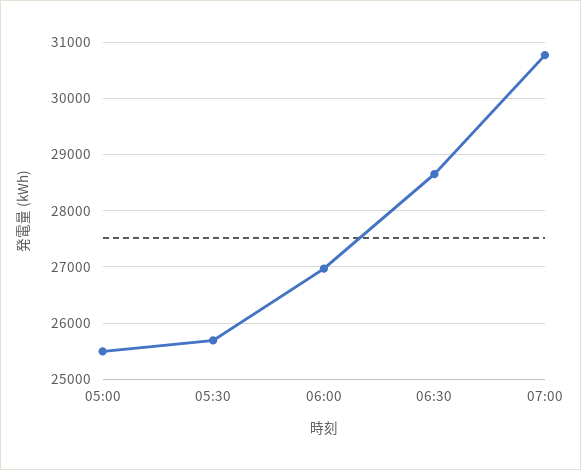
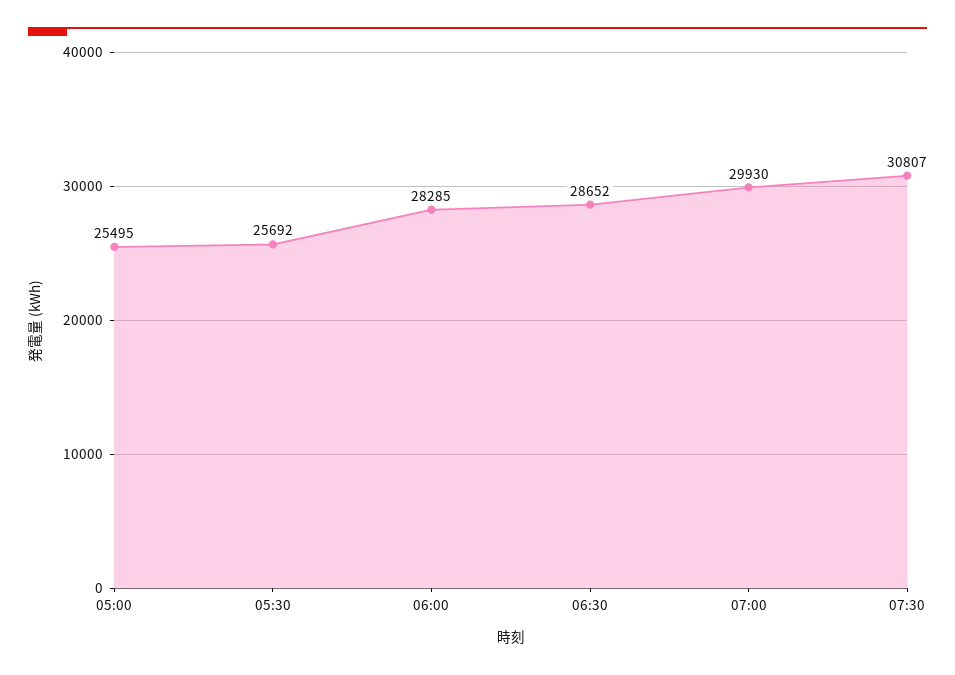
06:00: 27000 -> 28285
07:00: 30800 -> 29930
07:30: none -> 30807

